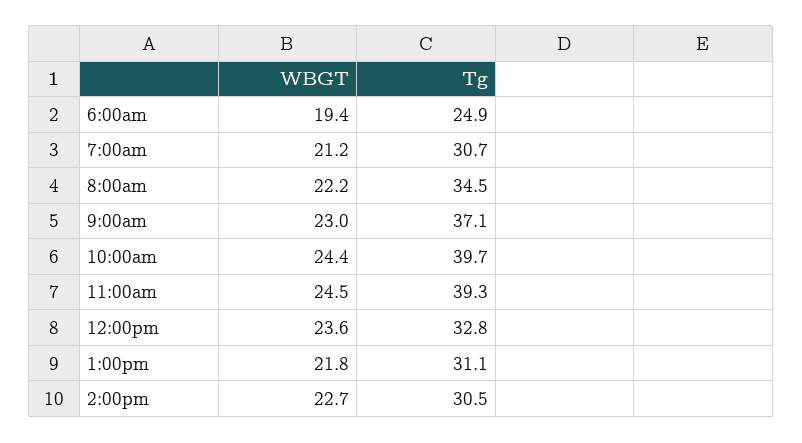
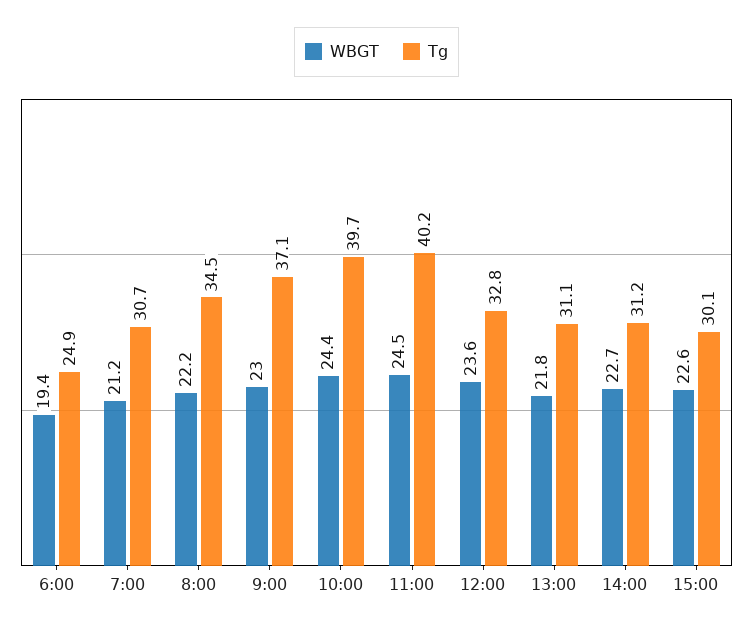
Tg, 11:00am: 39.3 -> 40.2
Tg, 2:00pm: 30.5 -> 31.2
WBGT, 15:00: none -> 22.6
Tg, 15:00: none -> 30.1

